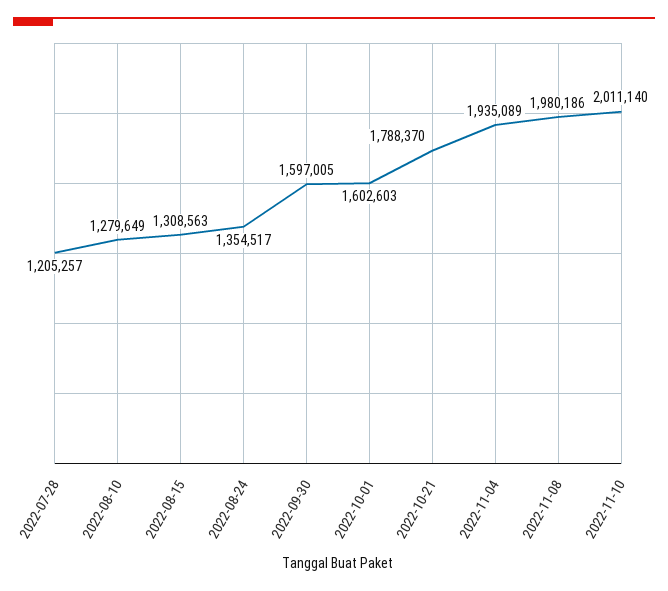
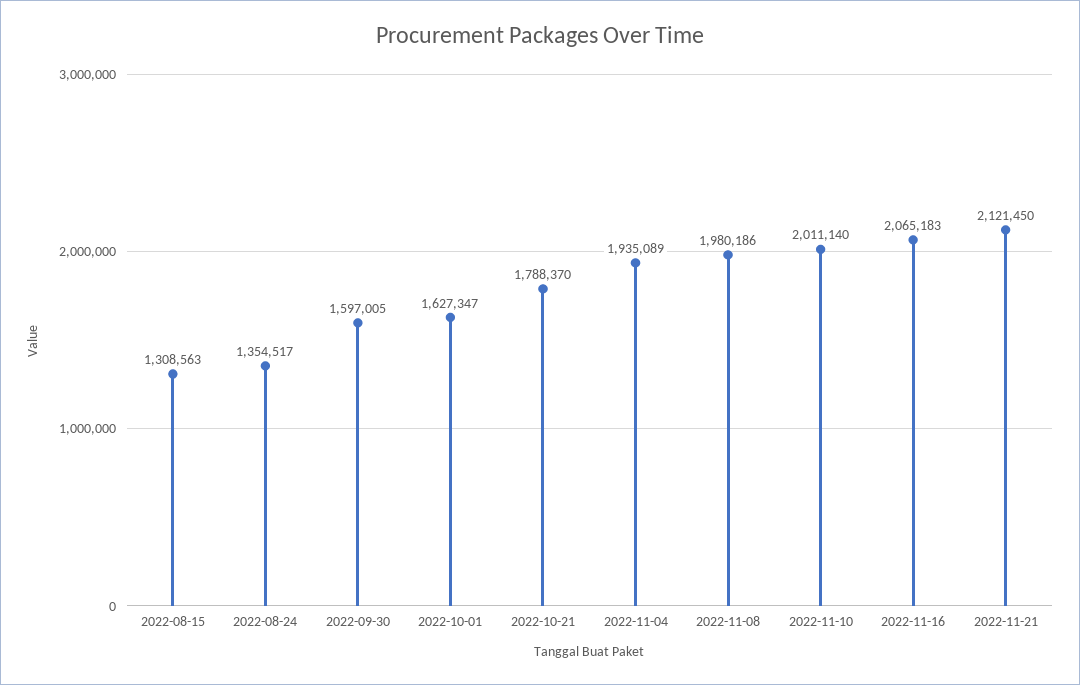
2022-07-28: 1205257 -> none
2022-08-10: 1279649 -> none
2022-10-01: 1602603 -> 1627347
2022-11-16: none -> 2065183
2022-11-21: none -> 2121450

